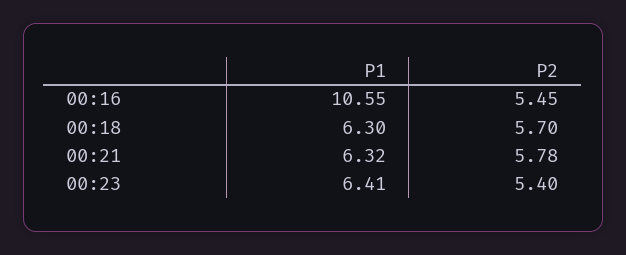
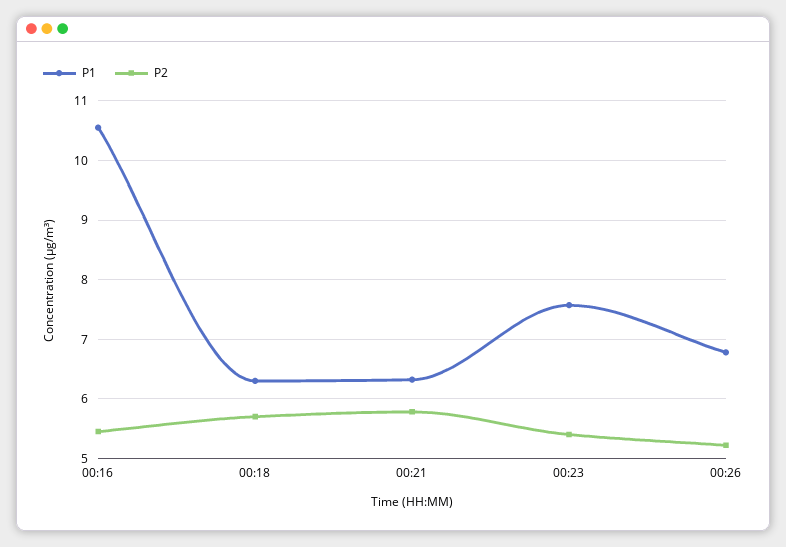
P1, 00:23: 6.41 -> 7.6
P1, 00:26: none -> 6.8
P2, 00:26: none -> 5.2

